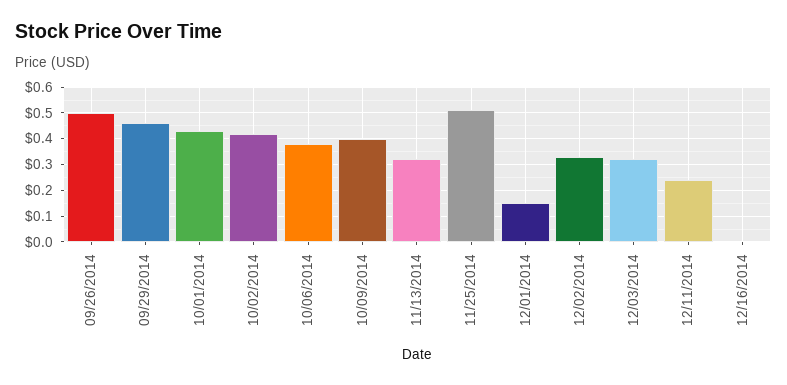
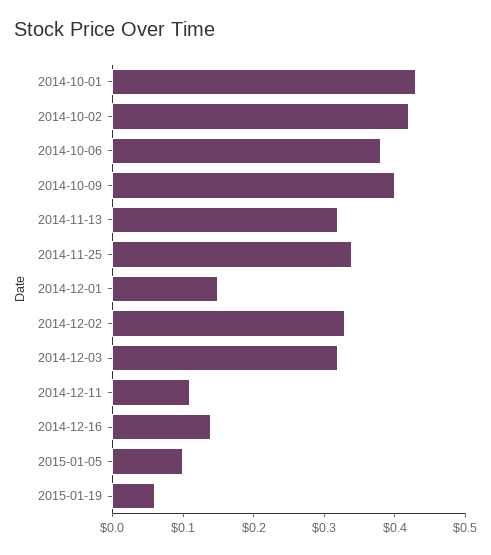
09/26/2014: 0.5 -> none
09/29/2014: 0.45 -> none
11/25/2014: 0.5 -> 0.35
12/11/2014: 0.25 -> 0.1
12/16/2014: 0 -> 0.15
2015-01-05: none -> 0.1
2015-01-19: none -> 0.05

